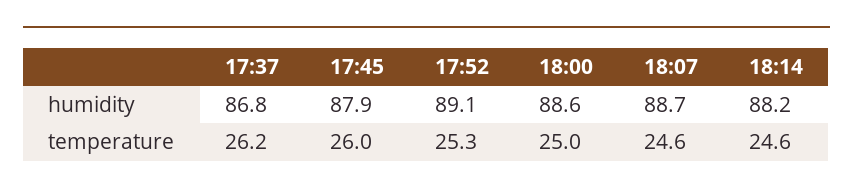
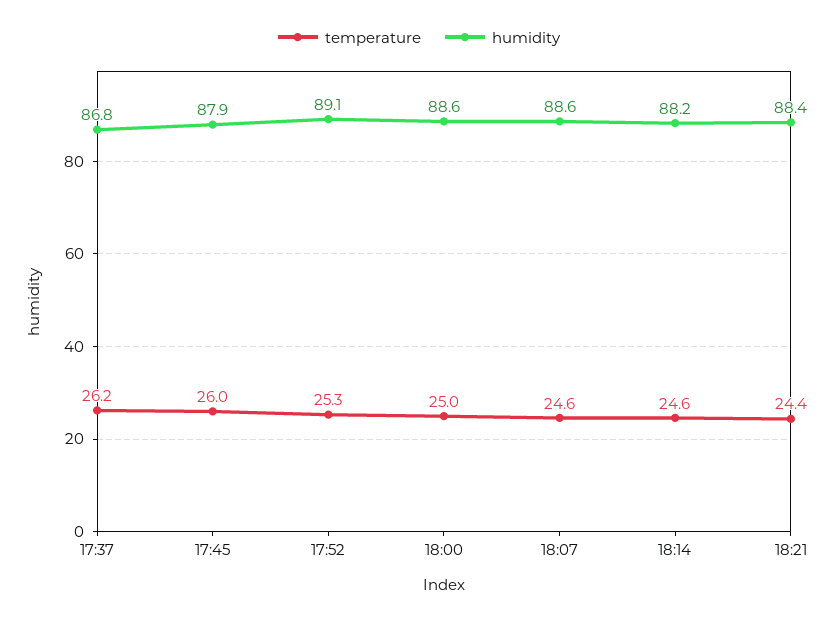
humidity, 18:07: 88.7 -> 88.6
temperature, 18:21: none -> 24.4
humidity, 18:21: none -> 88.4

